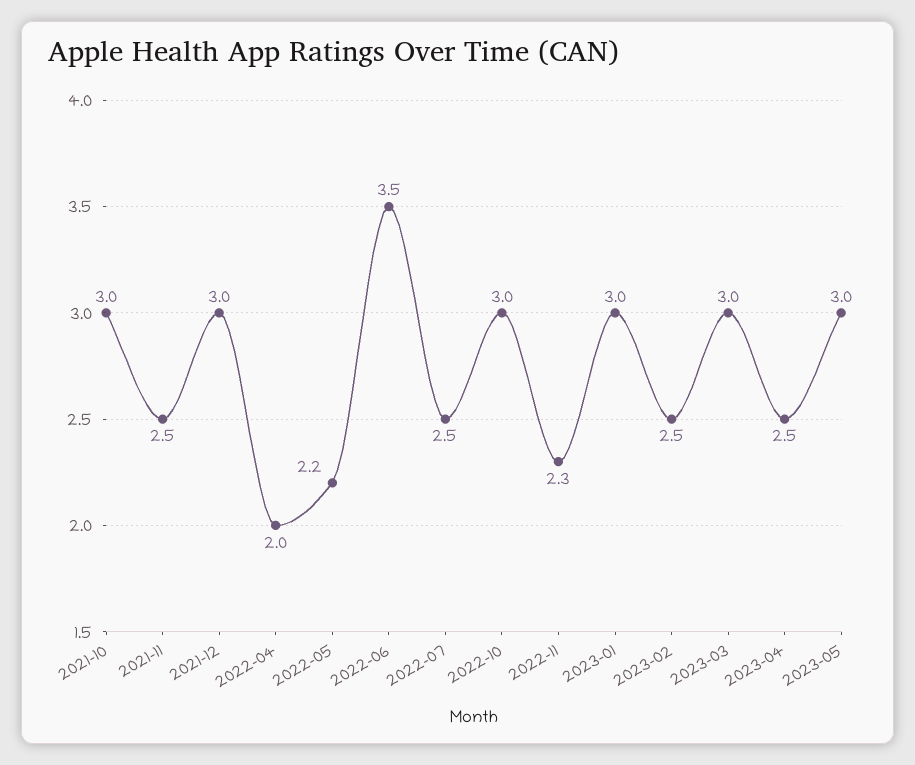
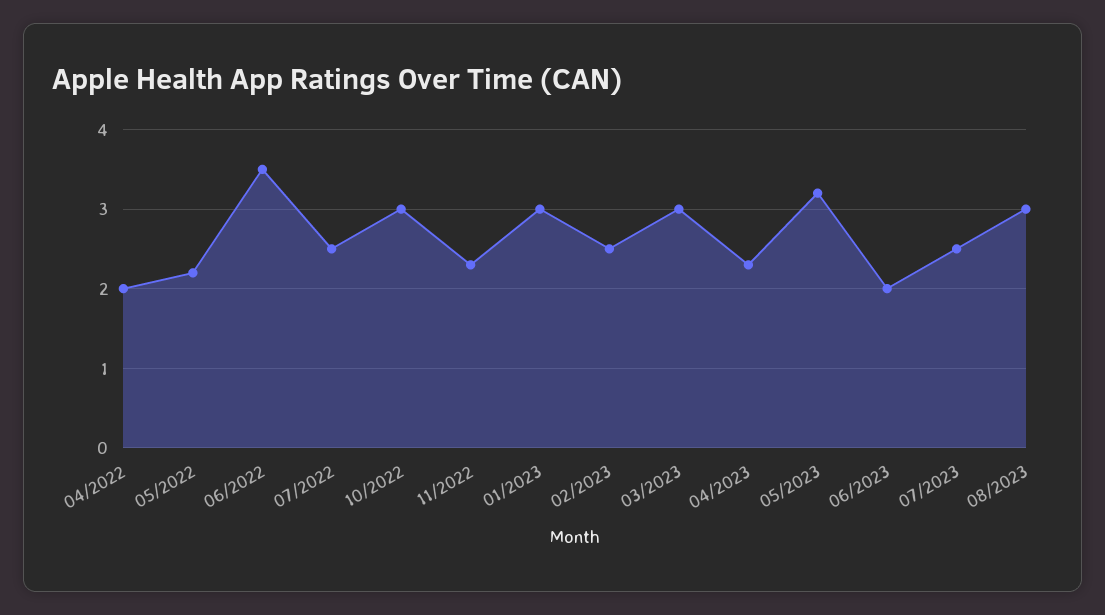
2021-10: 3 -> none
2021-11: 2.5 -> none
2021-12: 3 -> none
2023-04: 2.5 -> 2.3
2023-05: 3 -> 3.2
06/2023: none -> 2
07/2023: none -> 2.5
08/2023: none -> 3

